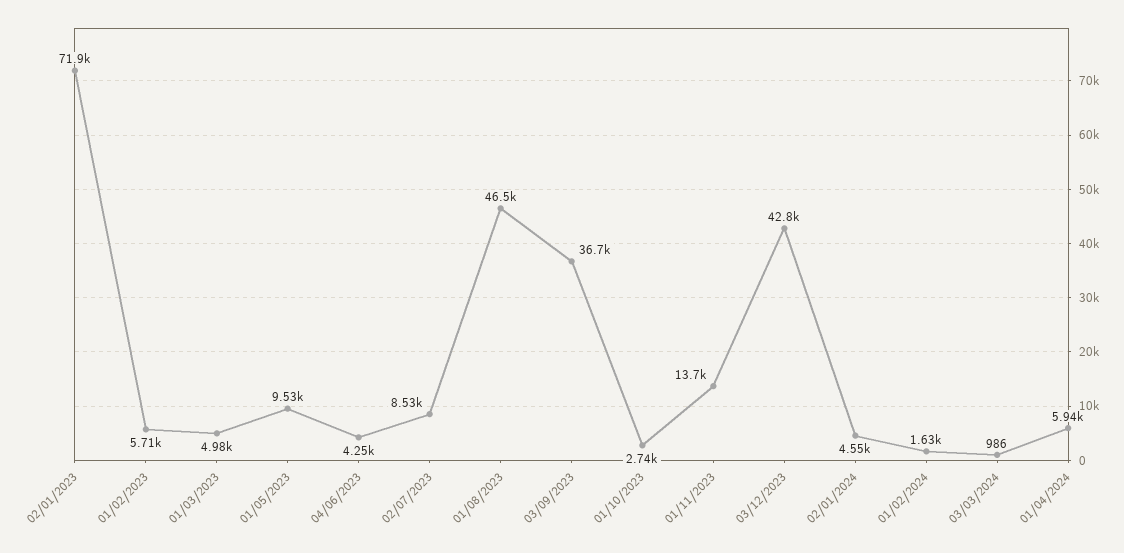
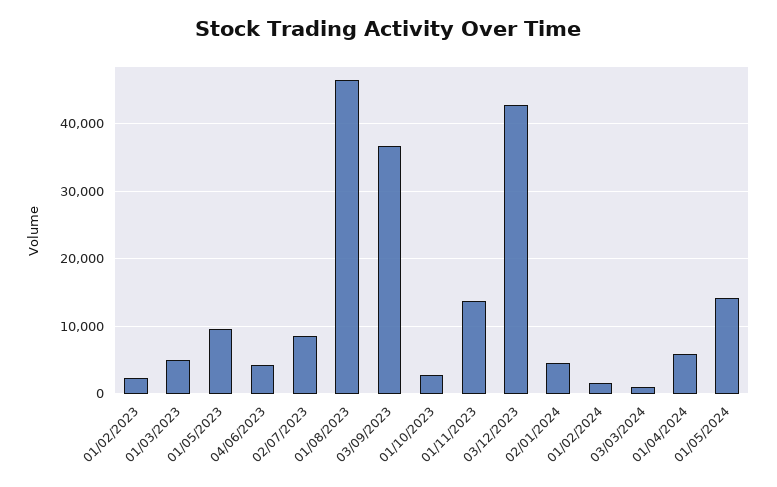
02/01/2023: 71900 -> none
01/02/2023: 5710 -> 2000
01/05/2024: none -> 14000

